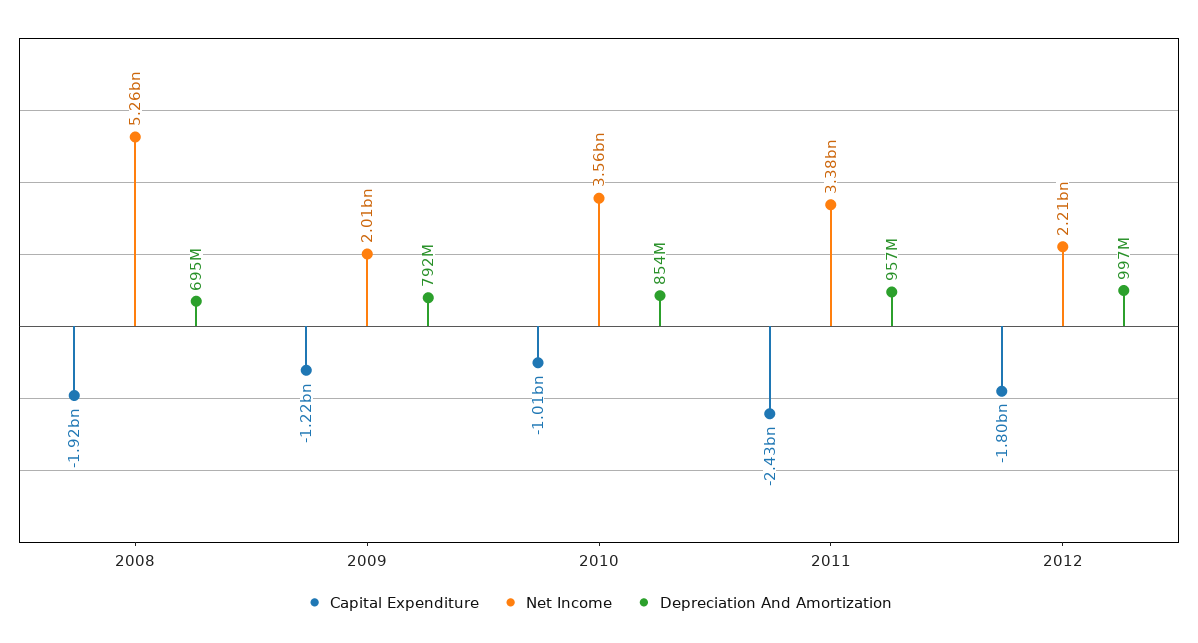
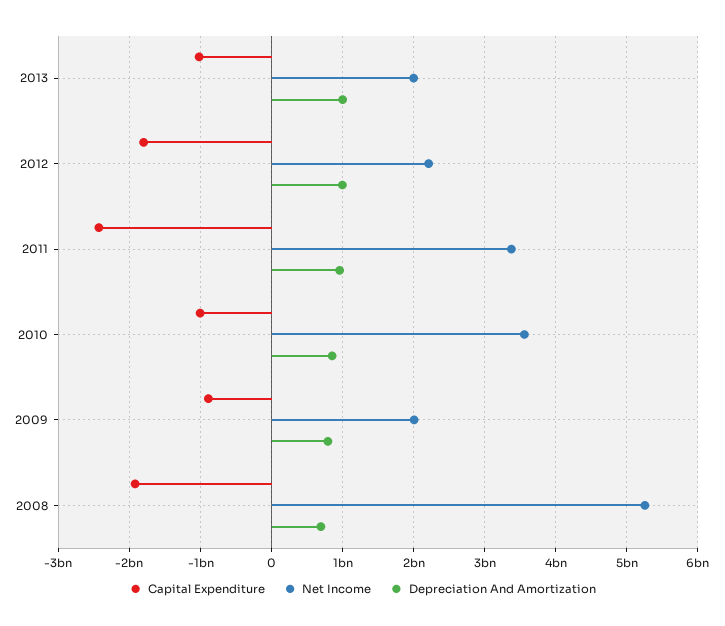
Capital Expenditure, 2009: -1220000000 -> -900000000
Capital Expenditure, 2013: none -> -1000000000
Net Income, 2013: none -> 2000000000
Depreciation And Amortization, 2013: none -> 1000000000

